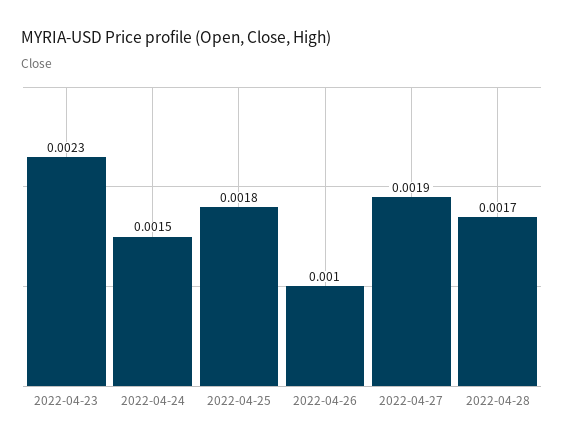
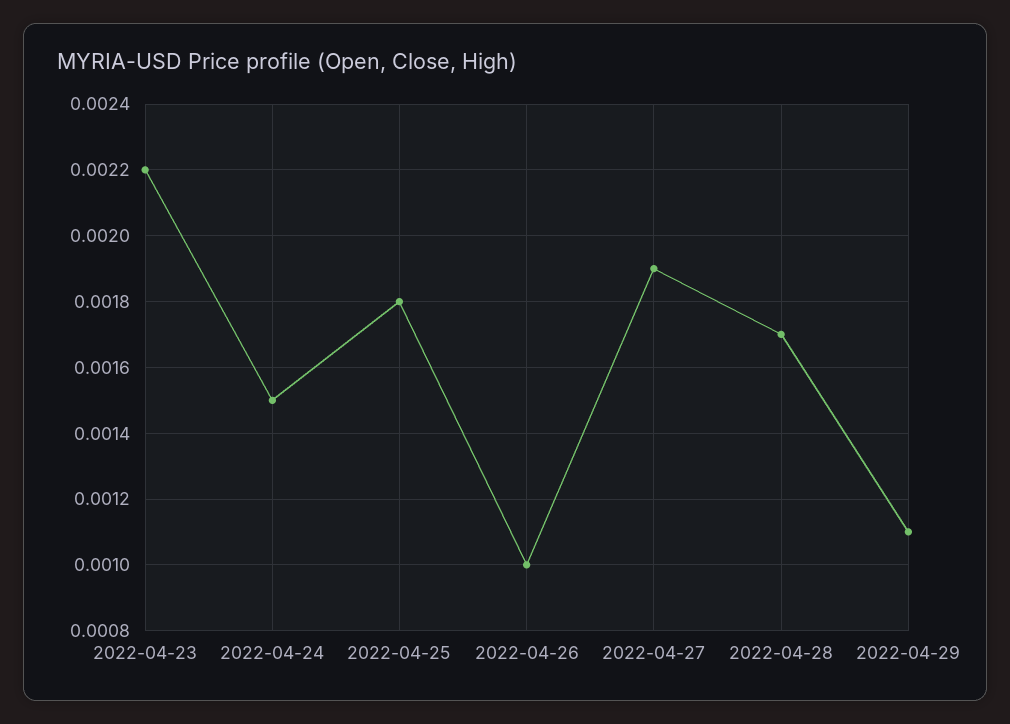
2022-04-23: 0.0023 -> 0.0022
2022-04-29: none -> 0.0011

